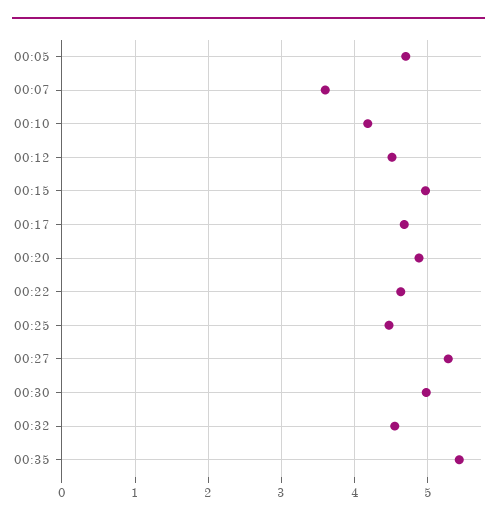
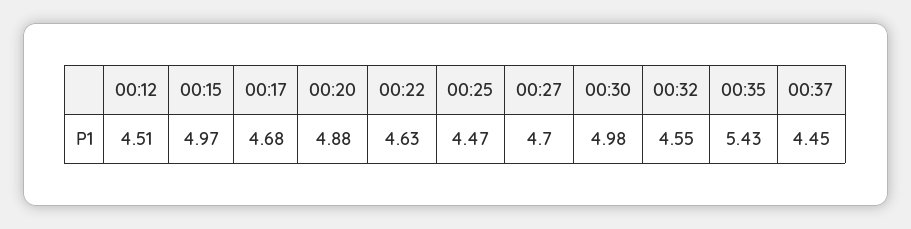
00:05: 4.7 -> none
00:07: 3.6 -> none
00:10: 4.2 -> none
00:27: 5.3 -> 4.7
00:37: none -> 4.45

